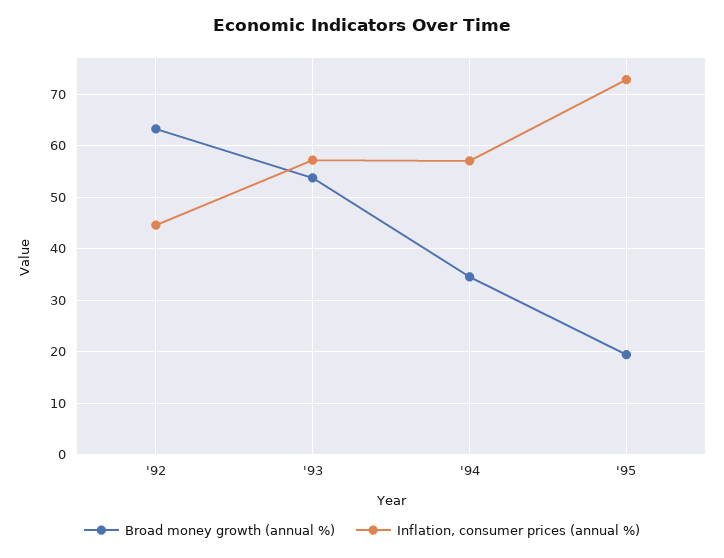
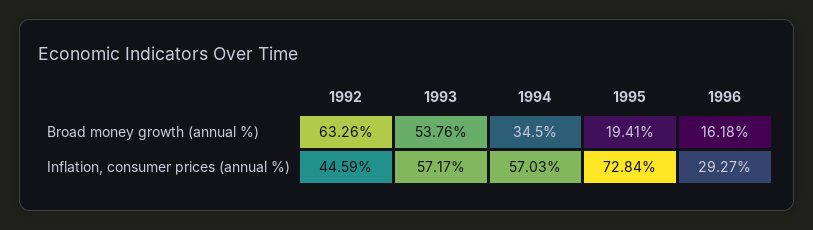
Broad money growth (annual %), 1996: none -> 16.18
Inflation, consumer prices (annual %), 1996: none -> 29.27

